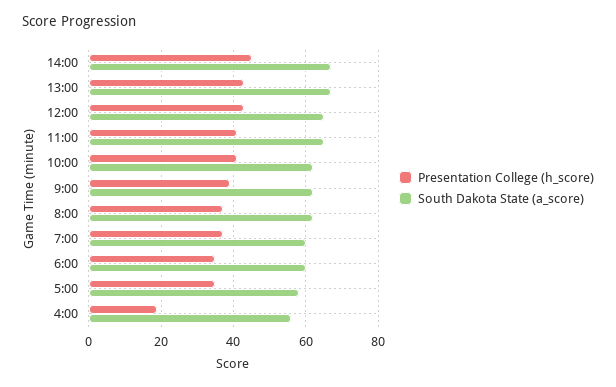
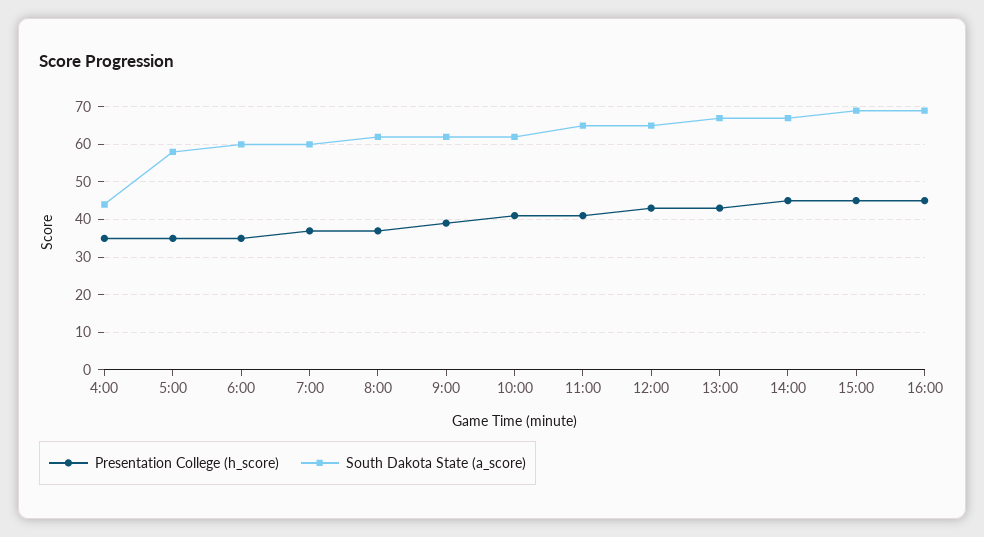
Presentation College (h_score), 4:00: 20 -> 35
South Dakota State (a_score), 4:00: 55 -> 45
Presentation College (h_score), 15:00: none -> 45
South Dakota State (a_score), 15:00: none -> 70
Presentation College (h_score), 16:00: none -> 45
South Dakota State (a_score), 16:00: none -> 70

